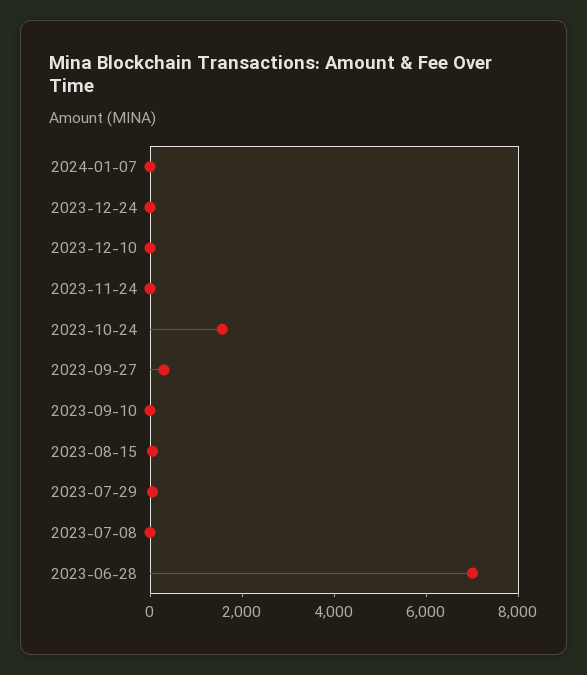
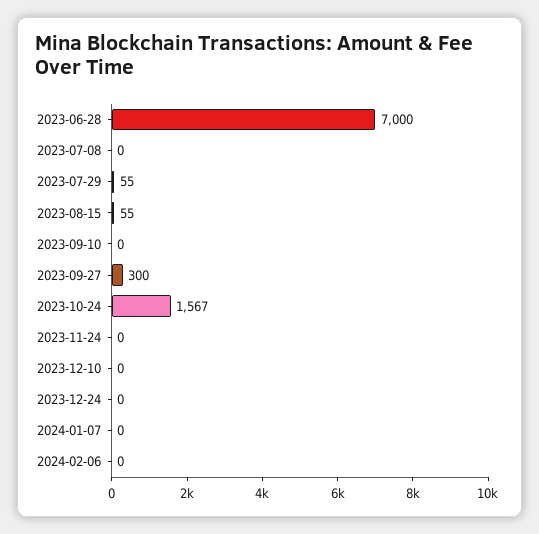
2024-02-06: none -> 0

